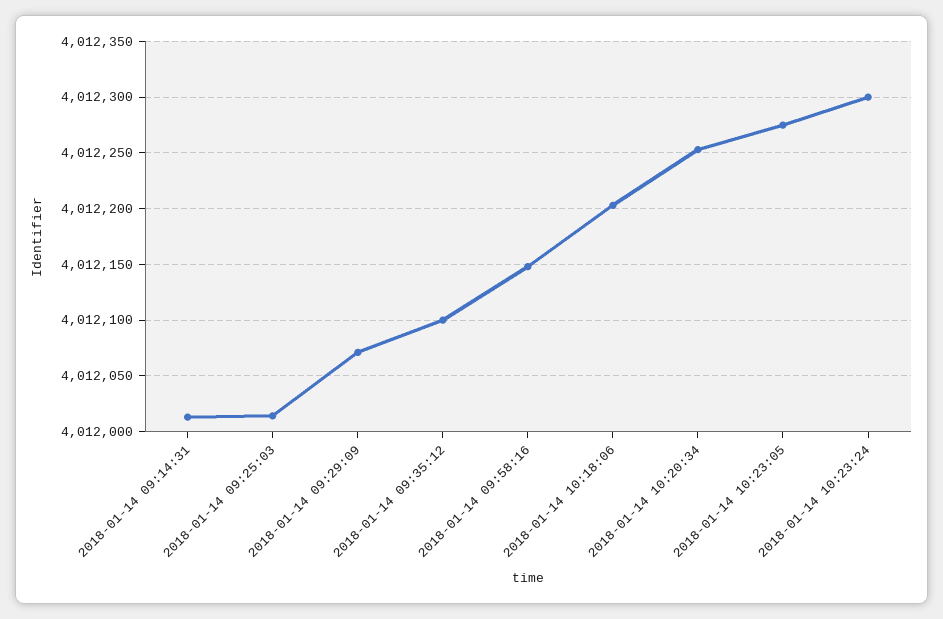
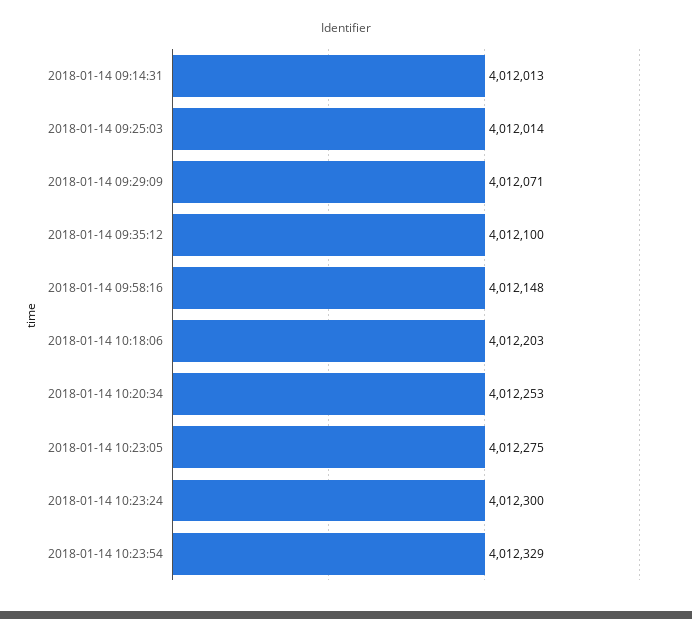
2018-01-14 10:23:54: none -> 4012329

